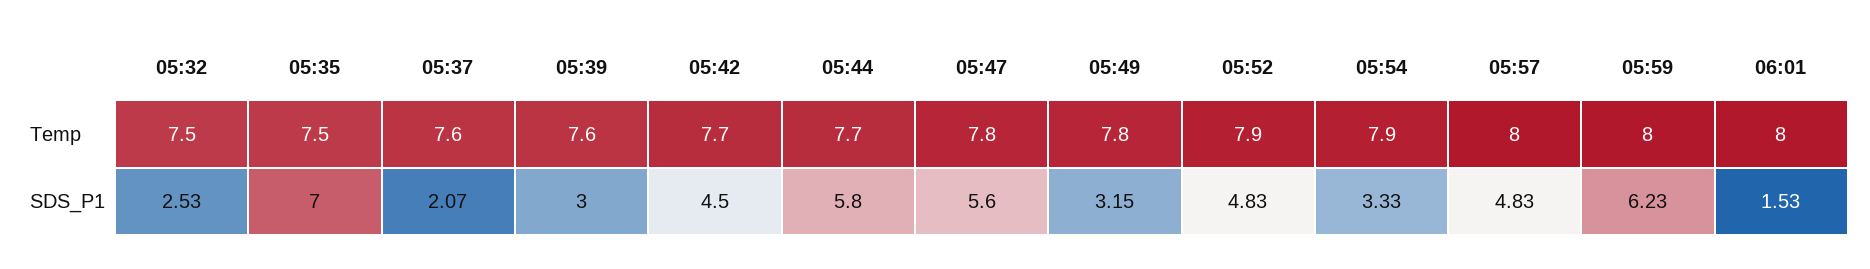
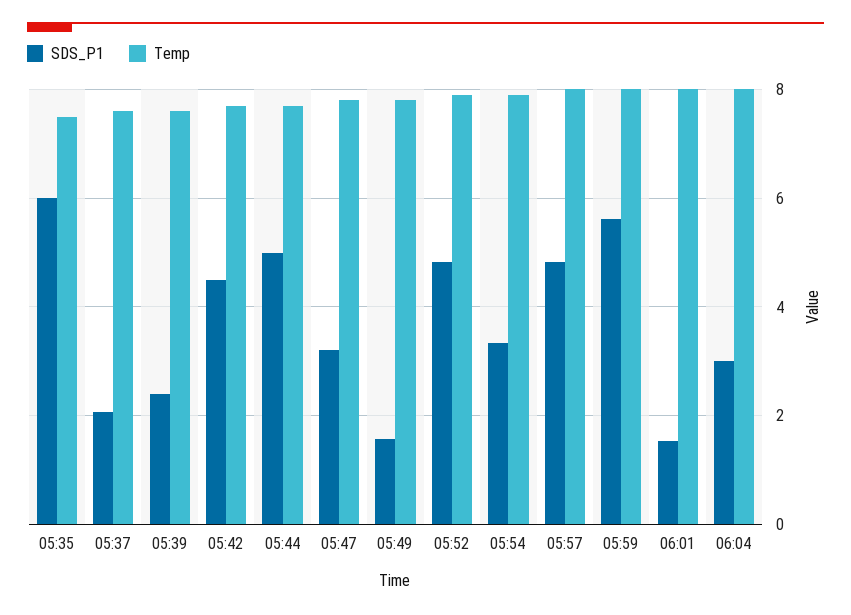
Temp, 05:32: 7.5 -> none
SDS_P1, 05:32: 2.53 -> none
SDS_P1, 05:35: 7 -> 6
SDS_P1, 05:39: 3 -> 2.4
SDS_P1, 05:44: 5.8 -> 5
SDS_P1, 05:47: 5.6 -> 3.2
SDS_P1, 05:49: 3.15 -> 1.6
SDS_P1, 05:59: 6.23 -> 5.6
SDS_P1, 06:04: none -> 3
Temp, 06:04: none -> 8

